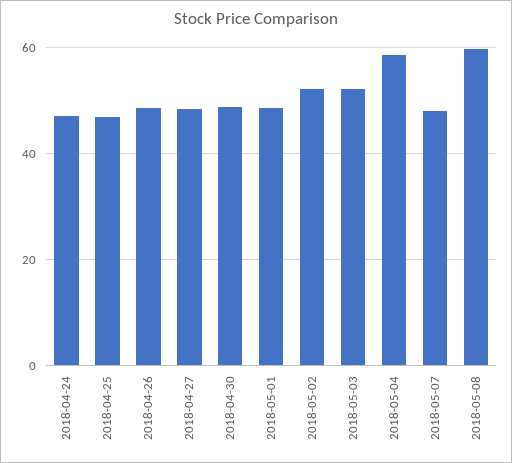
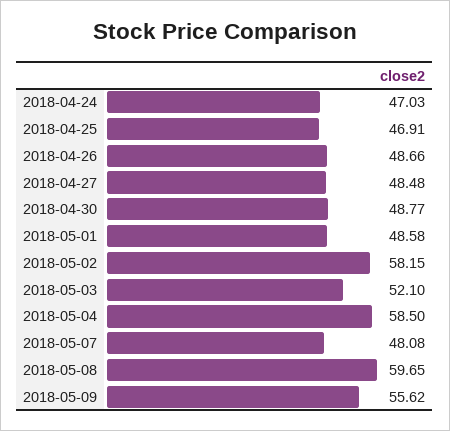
2018-05-02: 52 -> 58.15
2018-05-09: none -> 55.62

